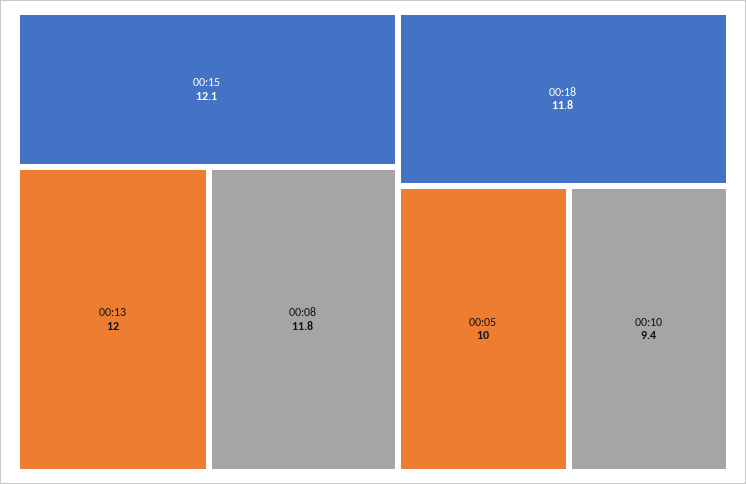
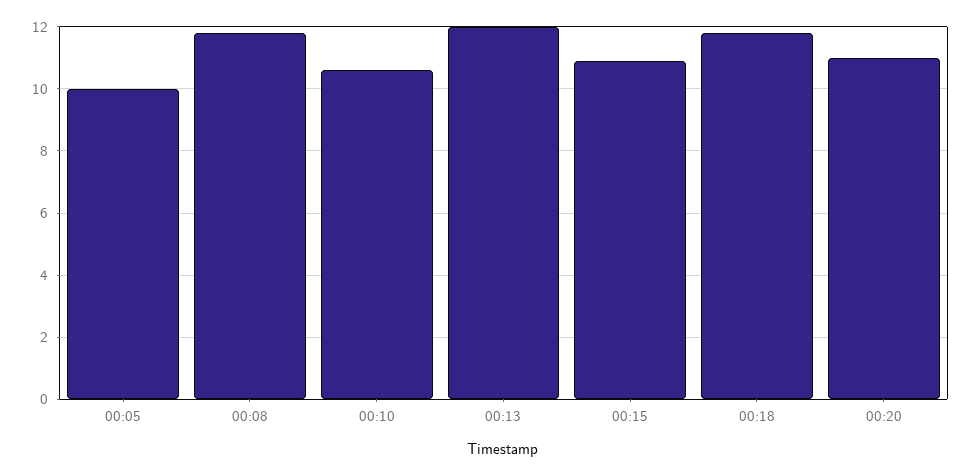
00:15: 12.1 -> 11
00:10: 9.4 -> 10.5
00:20: none -> 11

